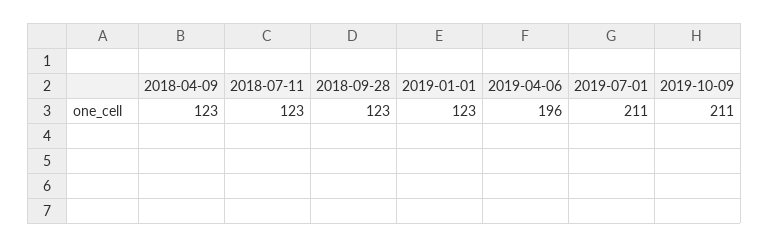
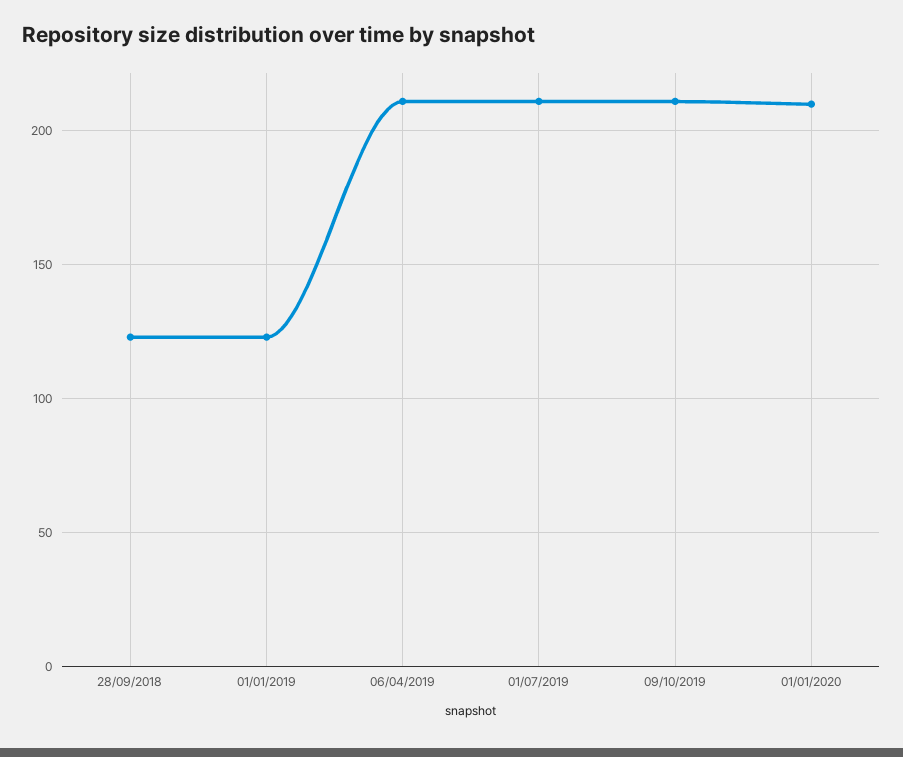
2018-04-09: 123 -> none
2018-07-11: 123 -> none
2019-04-06: 196 -> 210
01/01/2020: none -> 210

